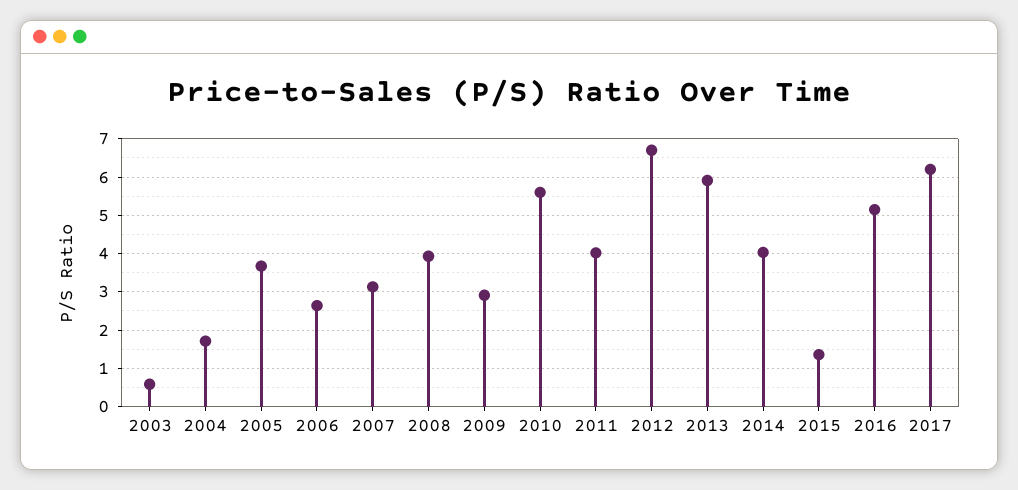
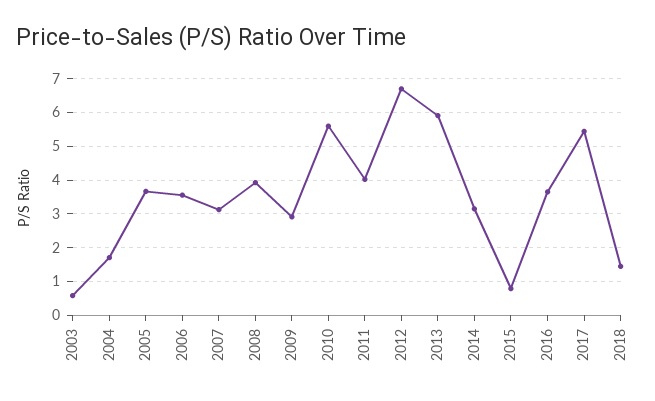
2006: 2.6 -> 3.6
2014: 4 -> 3.2
2015: 1.4 -> 0.8
2016: 5.2 -> 3.6
2017: 6.2 -> 5.4
2018: none -> 1.4

